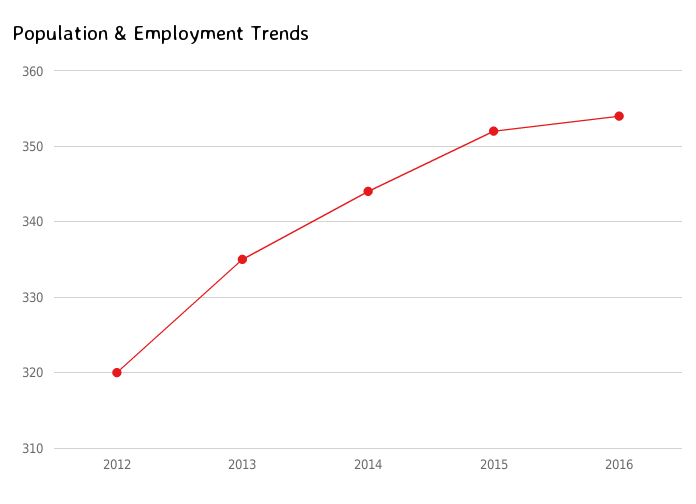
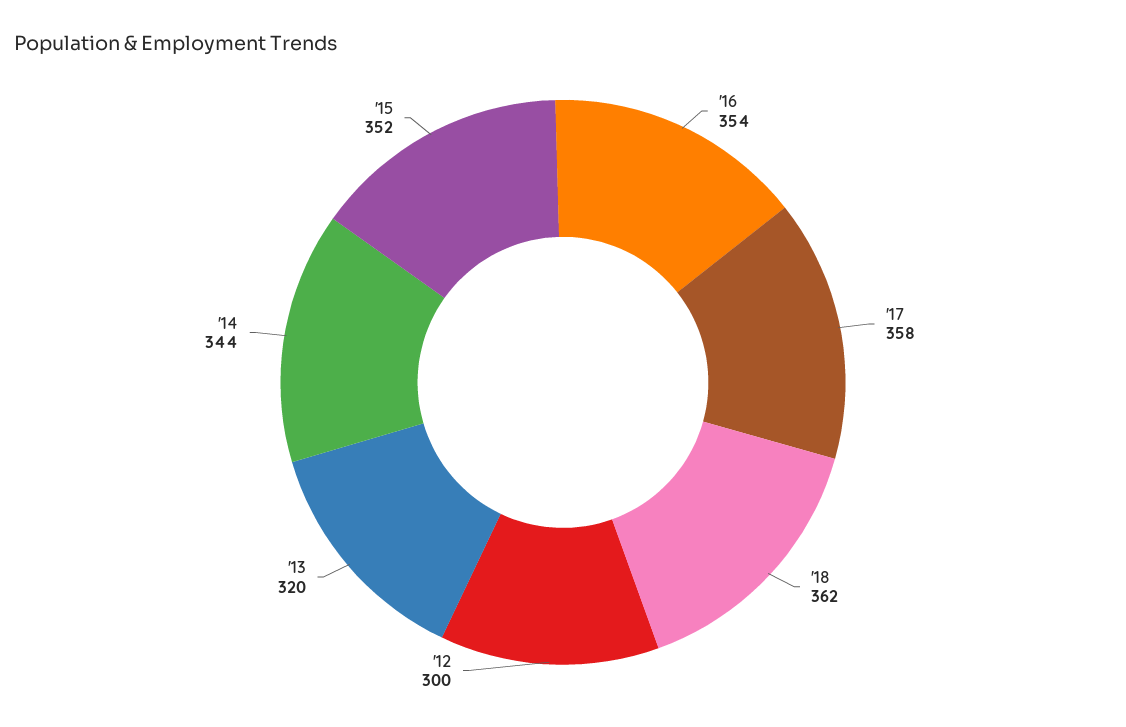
2012: 320 -> 300
2013: 335 -> 320
'17: none -> 358
'18: none -> 362

